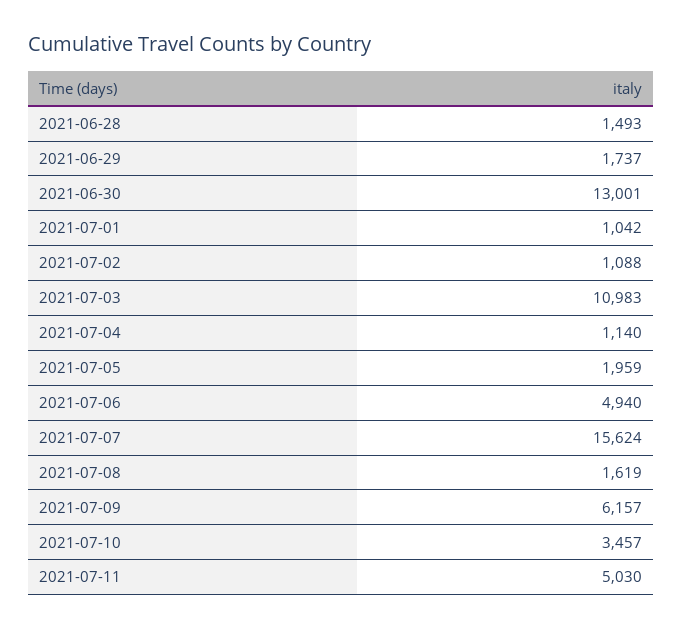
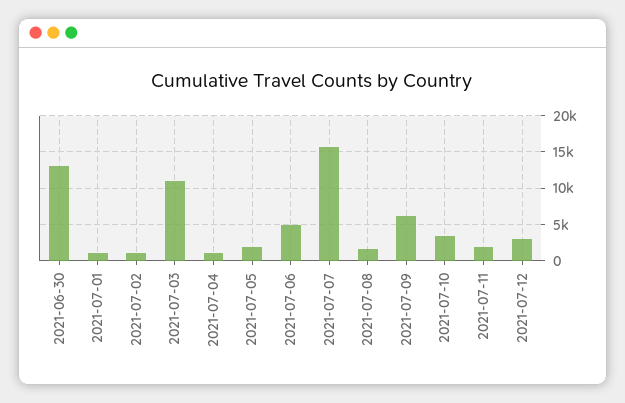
2021-06-28: 1493 -> none
2021-06-29: 1737 -> none
2021-07-11: 5030 -> 2000
2021-07-12: none -> 3000

